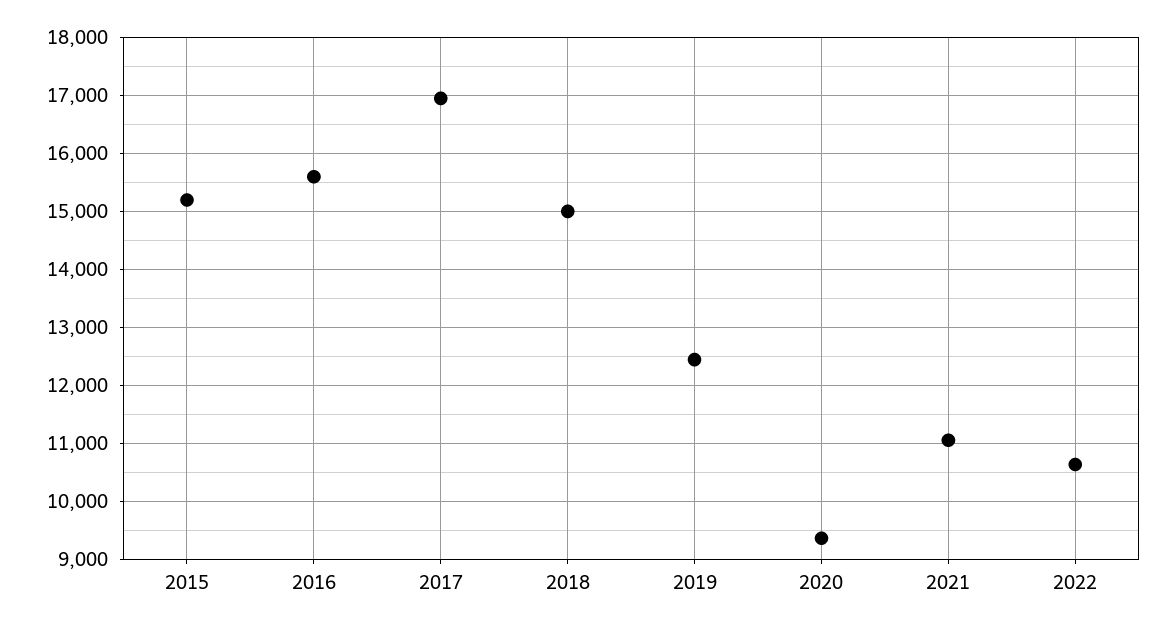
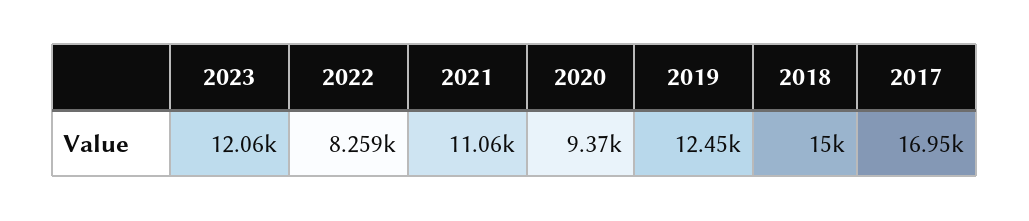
2015: 15200 -> none
2016: 15600 -> none
2022: 10600 -> 8259
2023: none -> 12060

